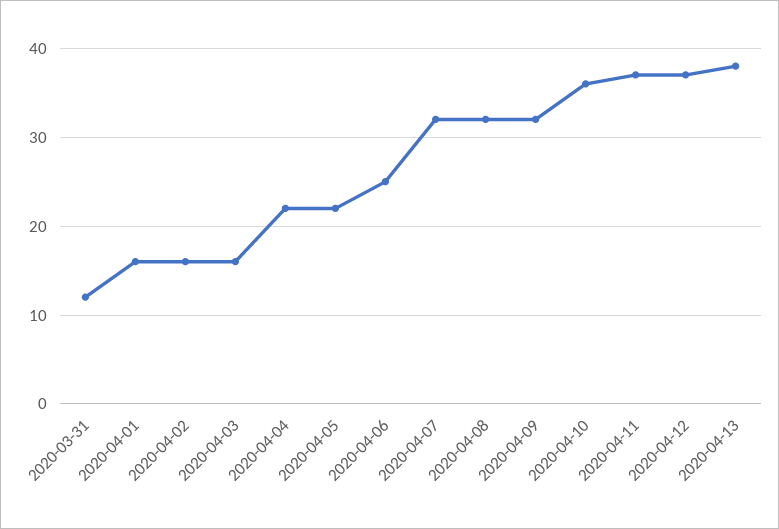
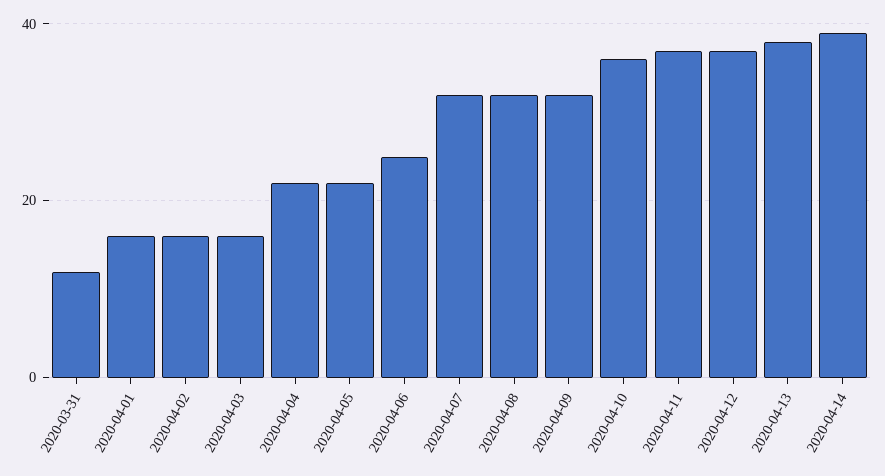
2020-04-14: none -> 40

